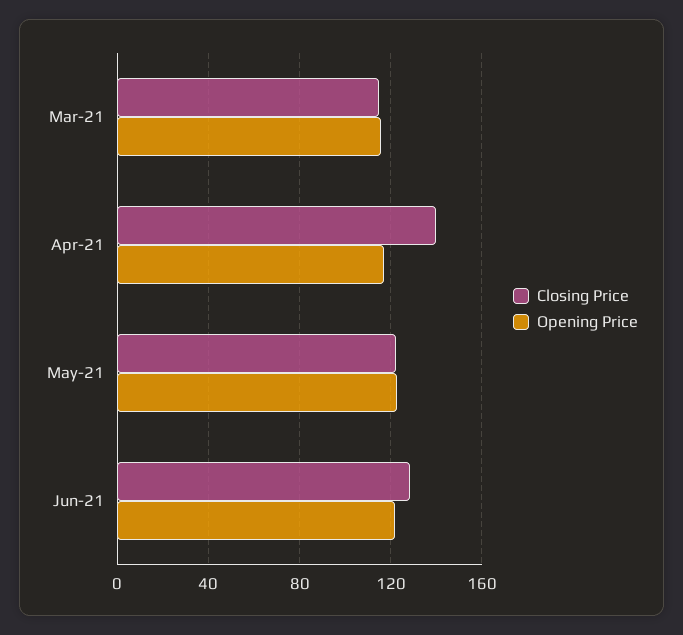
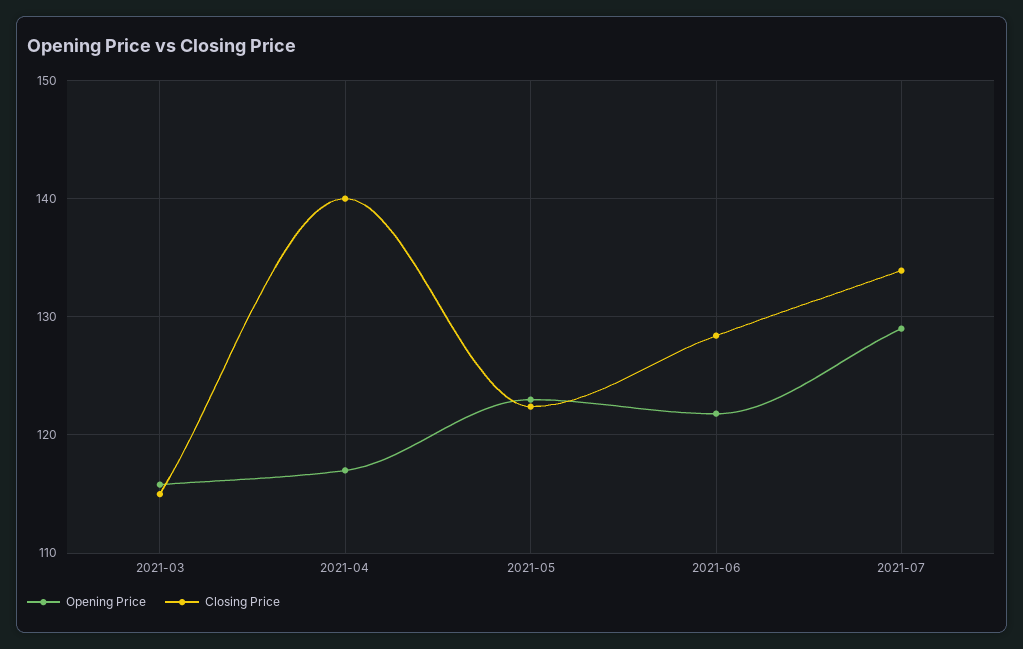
Opening Price, 2021-07: none -> 129
Closing Price, 2021-07: none -> 134

